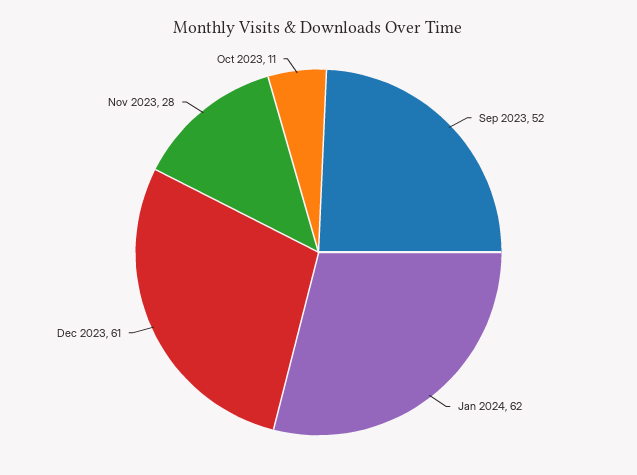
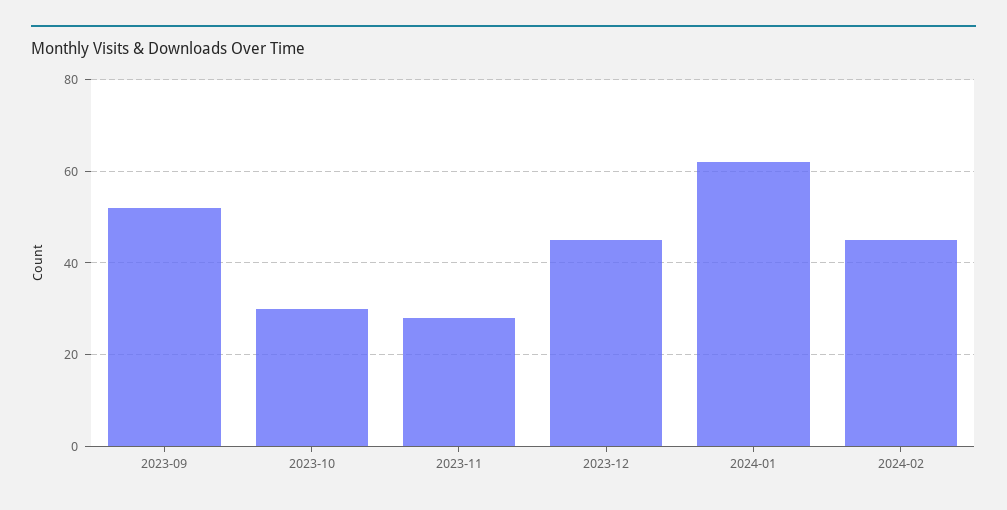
Dec 2023: 61 -> 45
Oct 2023: 11 -> 30
2024-02: none -> 45

